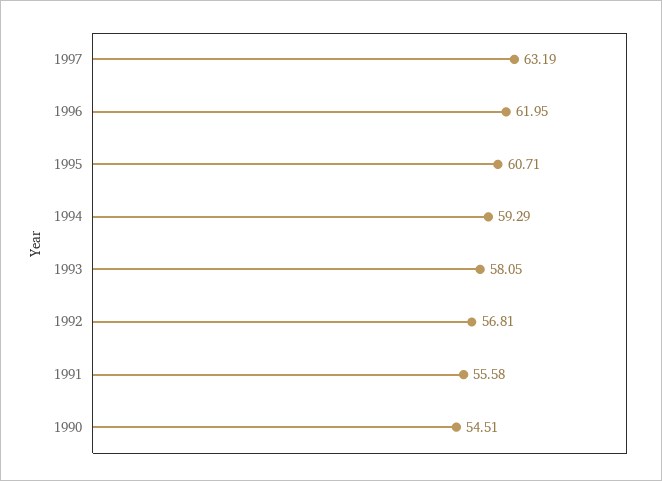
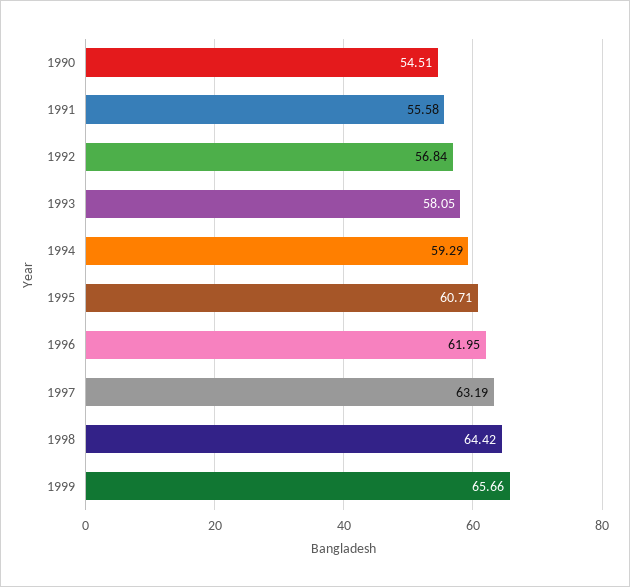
1992: 56.81 -> 56.84
1998: none -> 64.42
1999: none -> 65.66

